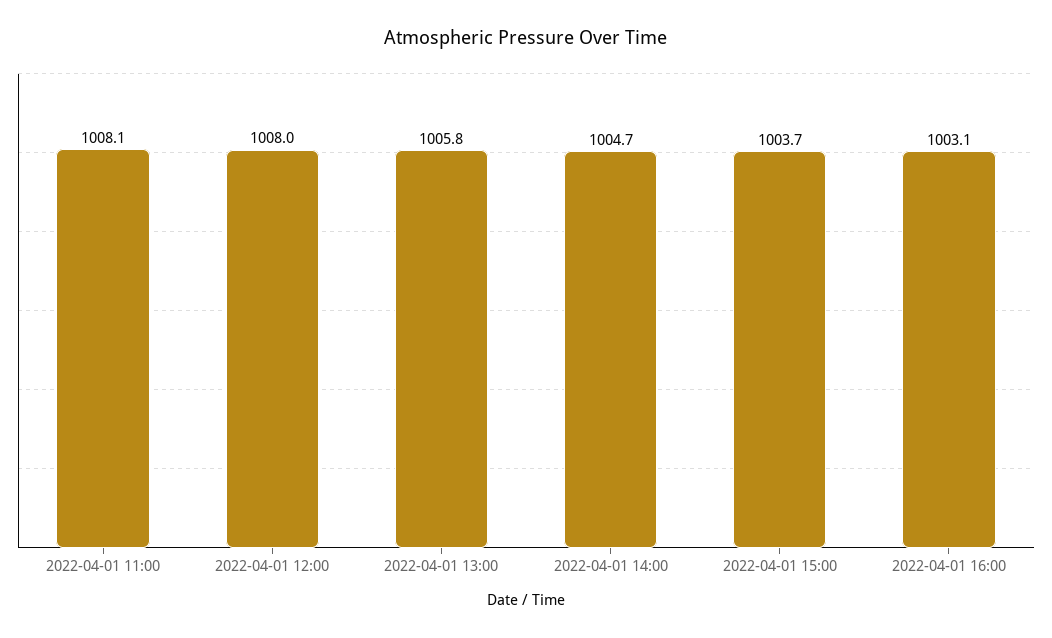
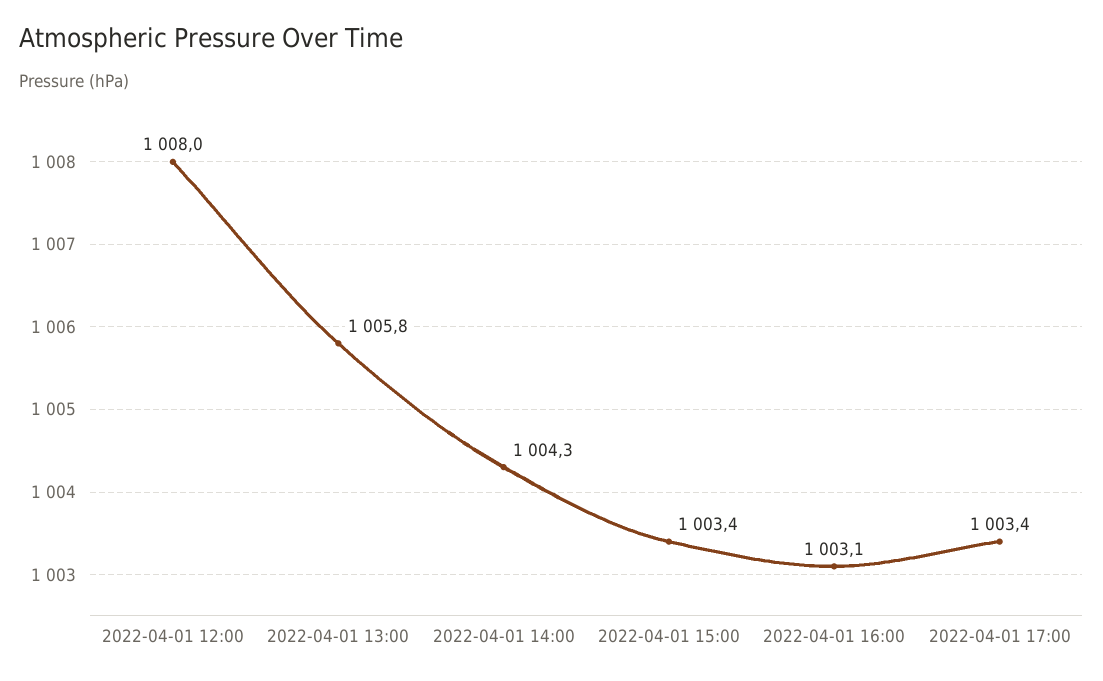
2022-04-01 11:00: 1008.1 -> none
2022-04-01 14:00: 1004.7 -> 1004.3
2022-04-01 15:00: 1003.7 -> 1003.4
2022-04-01 17:00: none -> 1003.4

